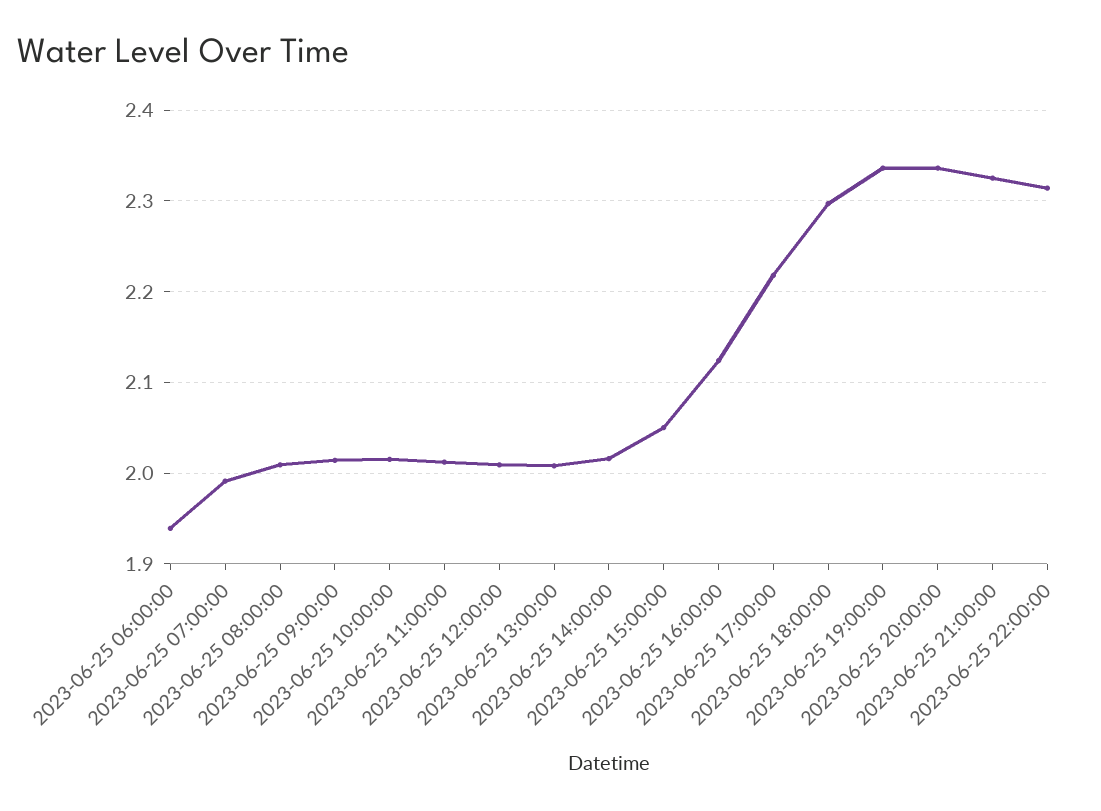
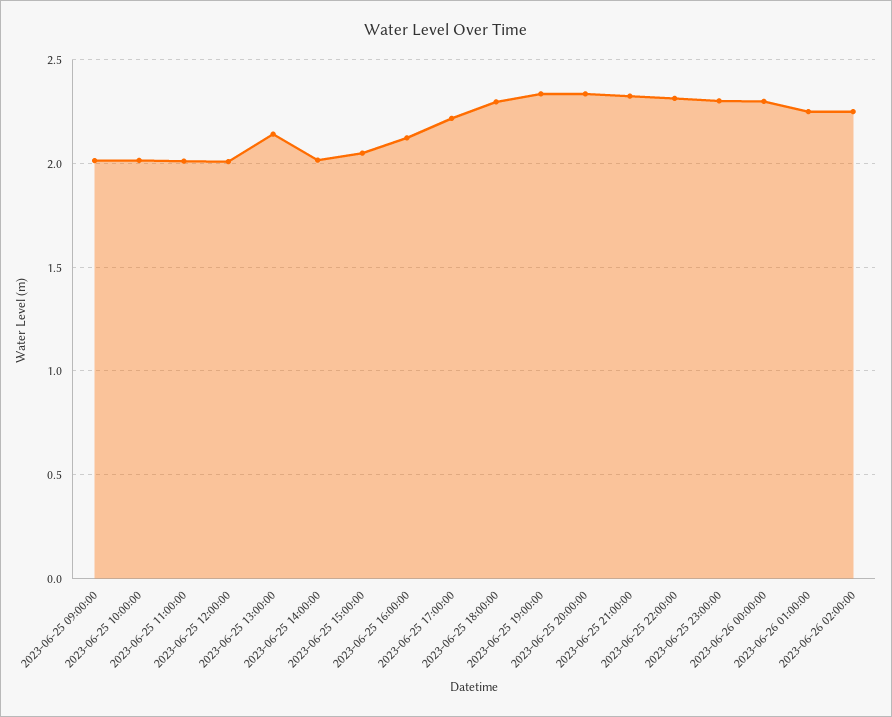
2023-06-25 06:00:00: 1.94 -> none
2023-06-25 07:00:00: 1.99 -> none
2023-06-25 08:00:00: 2.01 -> none
2023-06-25 13:00:00: 2.01 -> 2.15
2023-06-25 23:00:00: none -> 2.3
2023-06-26 00:00:00: none -> 2.3
2023-06-26 01:00:00: none -> 2.25
2023-06-26 02:00:00: none -> 2.25

